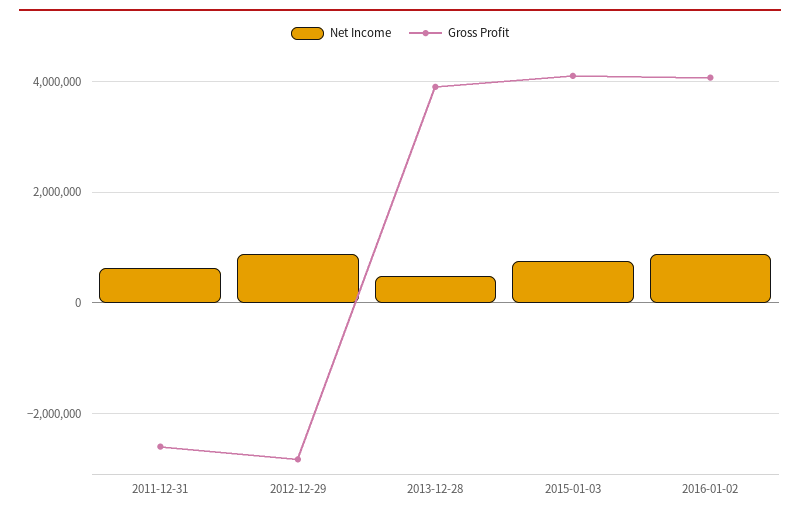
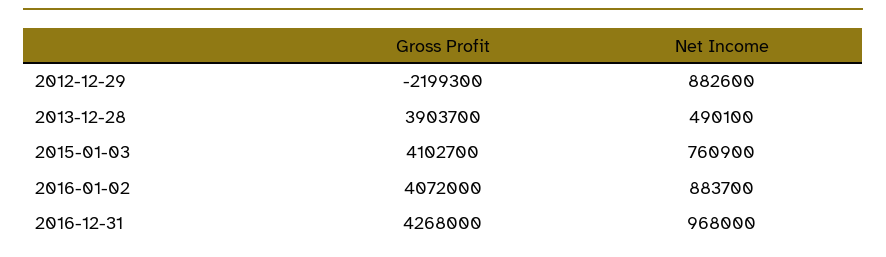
Net Income, 2011-12-31: 600000 -> none
Gross Profit, 2011-12-31: -2600000 -> none
Gross Profit, 2012-12-29: -2800000 -> -2199300
Gross Profit, 2016-12-31: none -> 4268000
Net Income, 2016-12-31: none -> 968000

